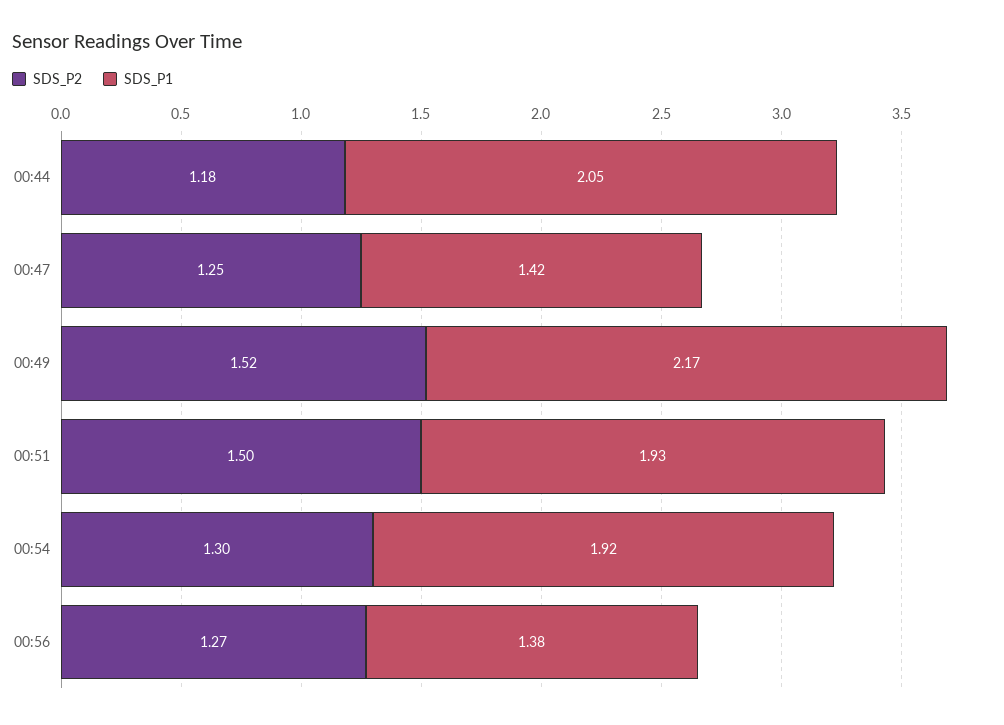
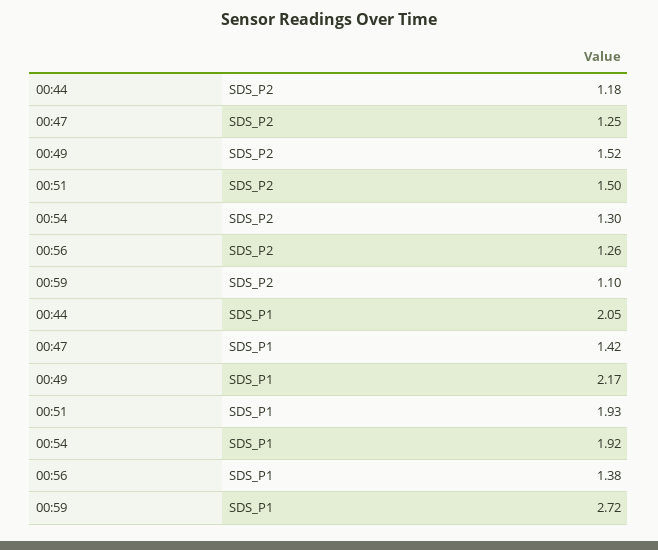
SDS_P2, 00:56: 1.27 -> 1.26
SDS_P2, 00:59: none -> 1.1
SDS_P1, 00:59: none -> 2.72

